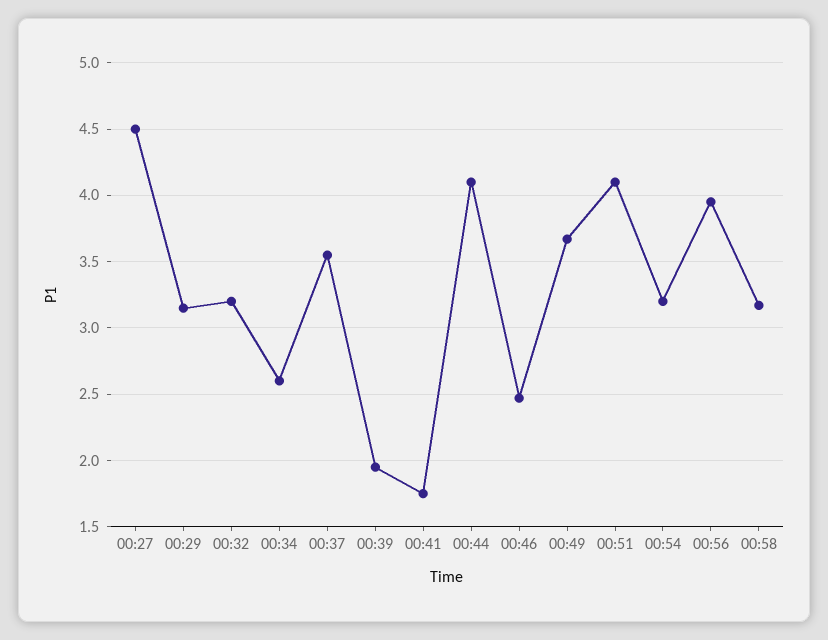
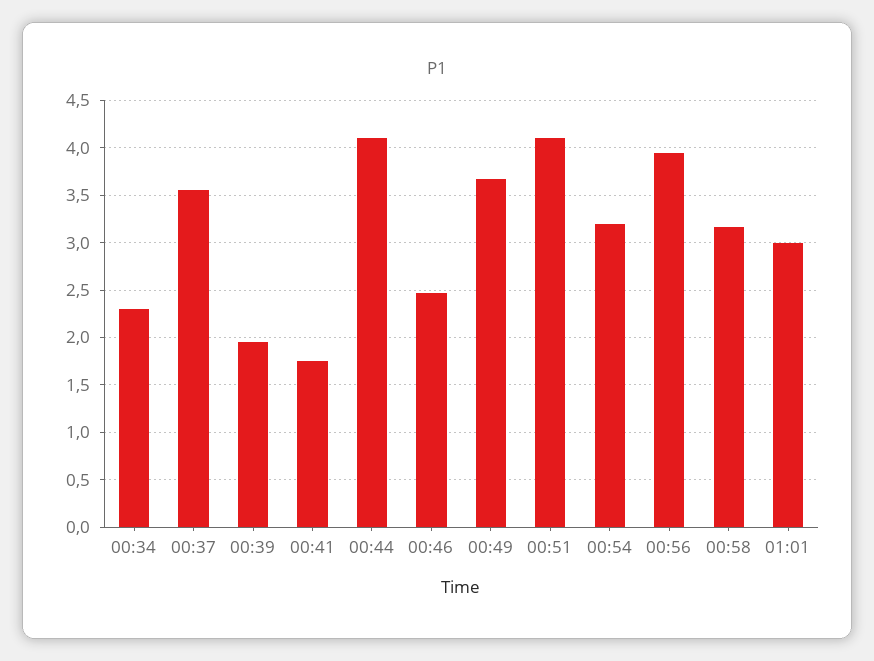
00:27: 4.5 -> none
00:29: 3.15 -> none
00:32: 3.2 -> none
00:34: 2.6 -> 2.3
01:01: none -> 3

